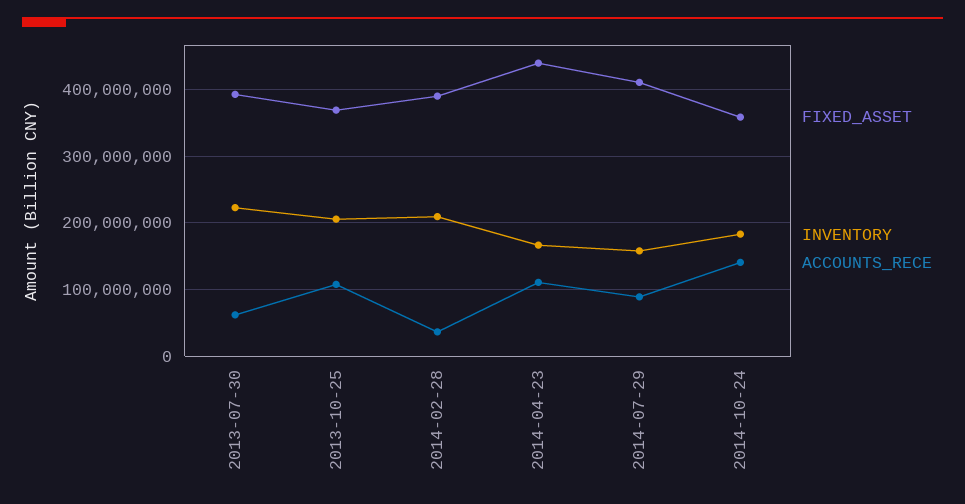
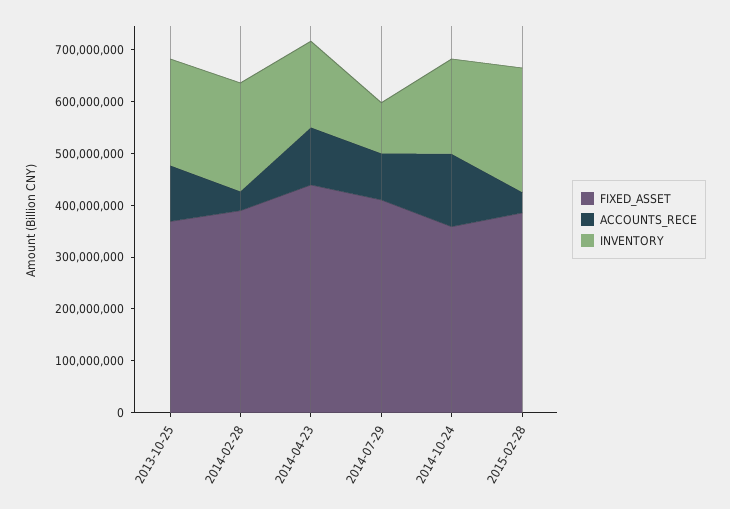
FIXED_ASSET, 2013-07-30: 390000000 -> none
INVENTORY, 2013-07-30: 220000000 -> none
ACCOUNTS_RECE, 2013-07-30: 60000000 -> none
INVENTORY, 2014-07-29: 160000000 -> 100000000
FIXED_ASSET, 2015-02-28: none -> 380000000
ACCOUNTS_RECE, 2015-02-28: none -> 40000000
INVENTORY, 2015-02-28: none -> 240000000

